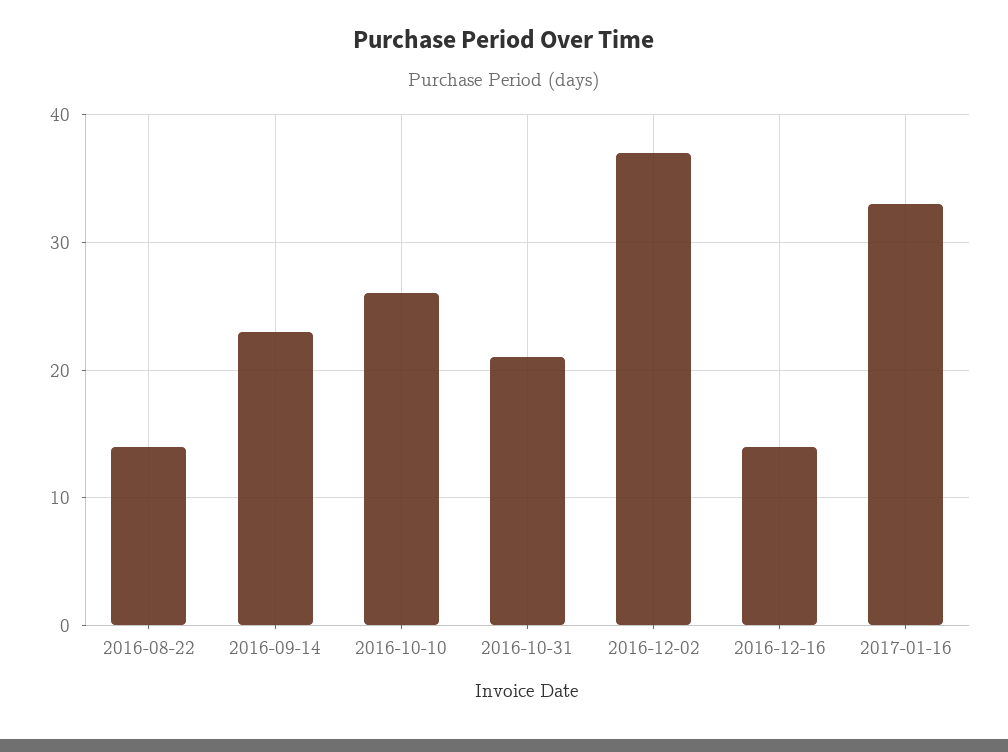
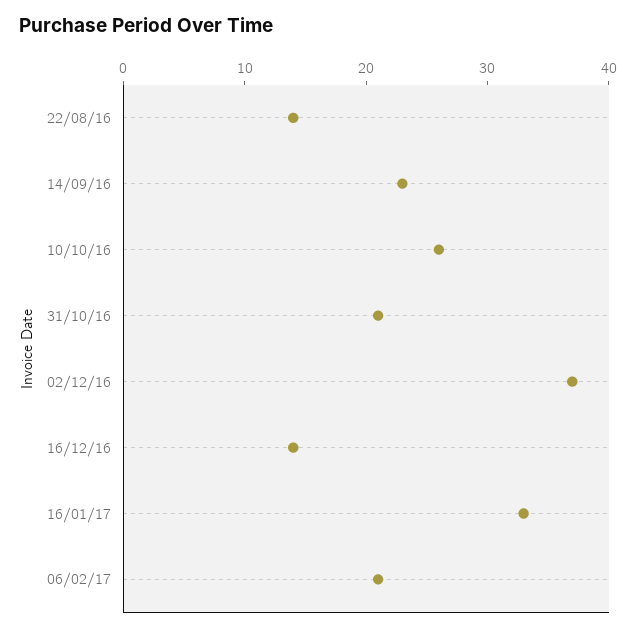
06/02/17: none -> 21

